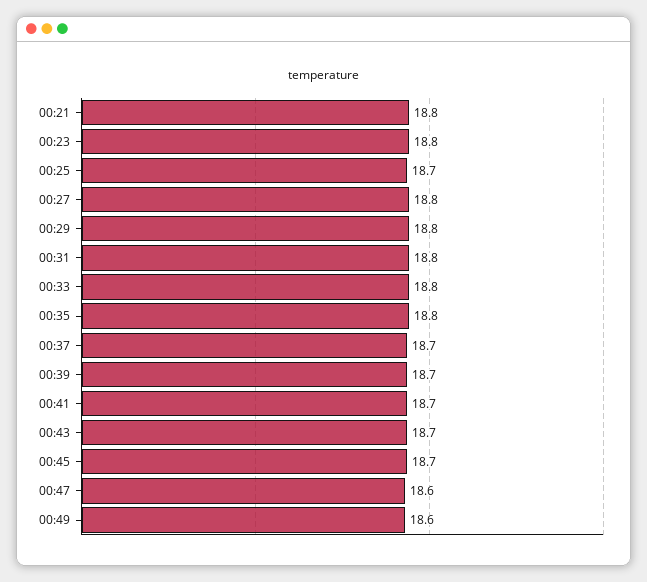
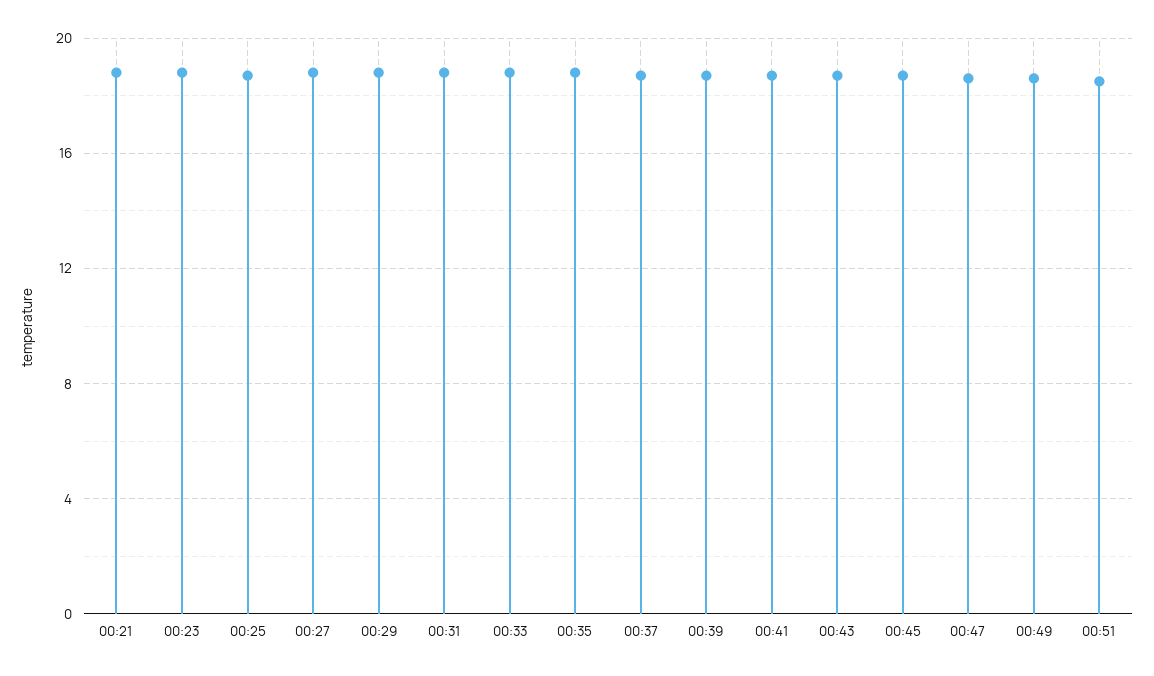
00:51: none -> 18.5

